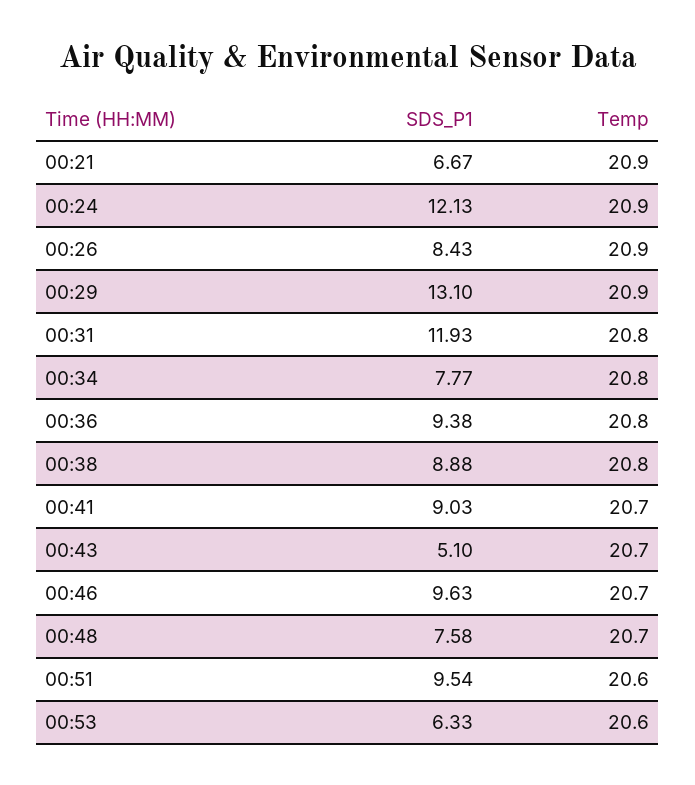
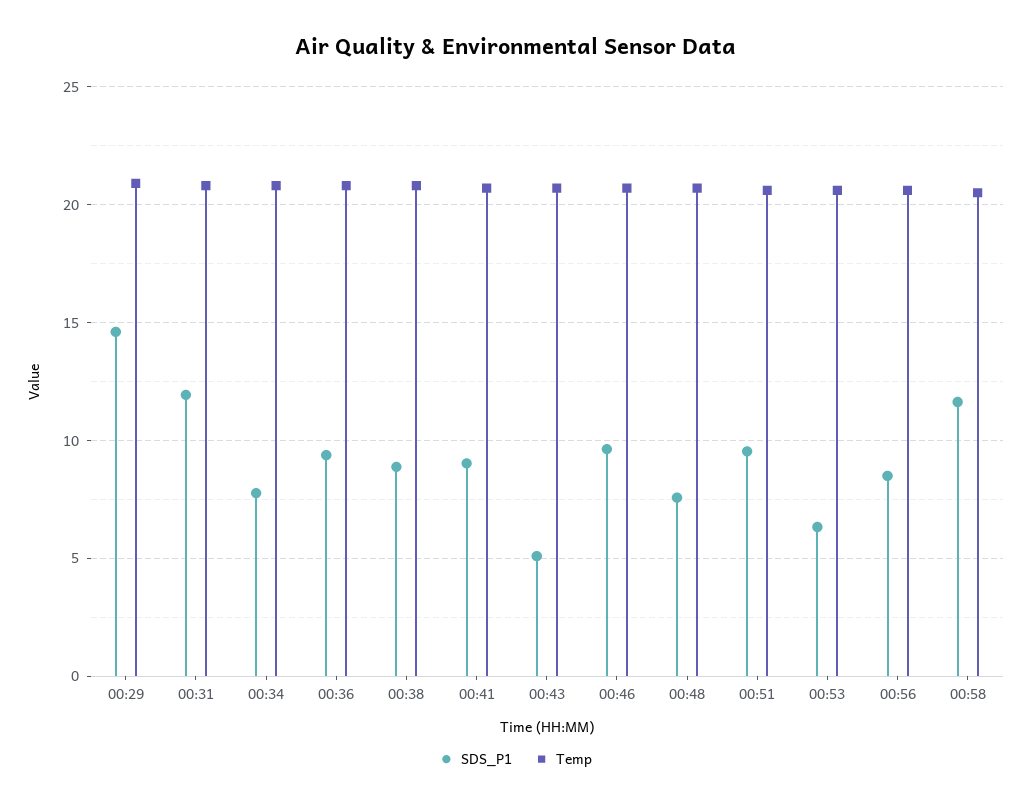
SDS_P1, 00:21: 6.67 -> none
Temp, 00:21: 20.9 -> none
SDS_P1, 00:24: 12.13 -> none
Temp, 00:24: 20.9 -> none
SDS_P1, 00:26: 8.43 -> none
Temp, 00:26: 20.9 -> none
SDS_P1, 00:29: 13.1 -> 14.5
SDS_P1, 00:56: none -> 8.5
Temp, 00:56: none -> 20.5
SDS_P1, 00:58: none -> 11.5
Temp, 00:58: none -> 20.5

